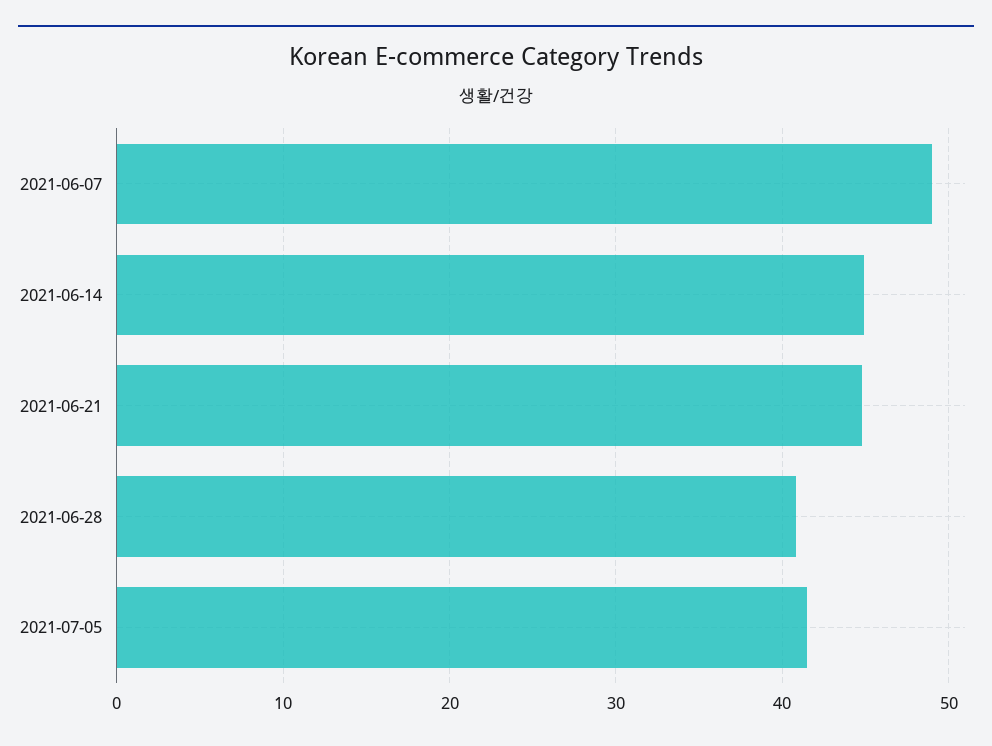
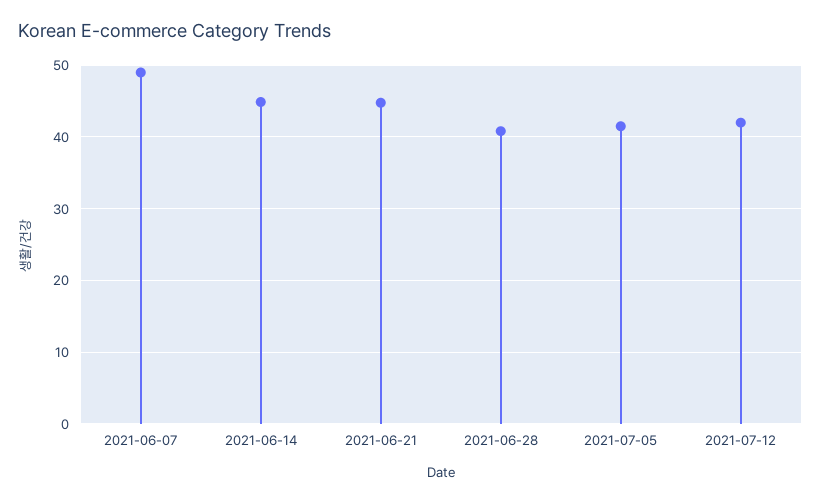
2021-07-12: none -> 42

